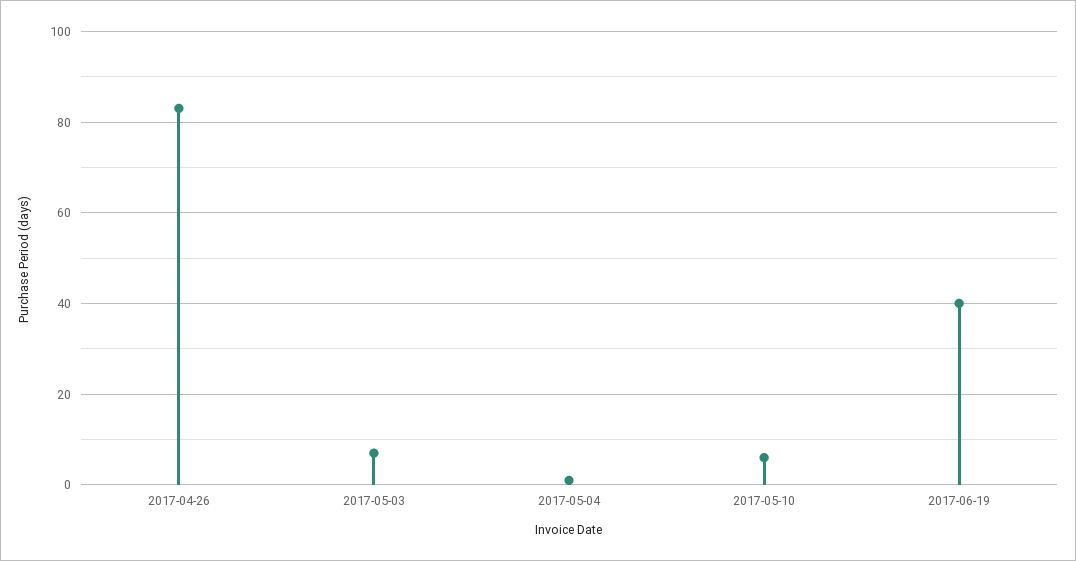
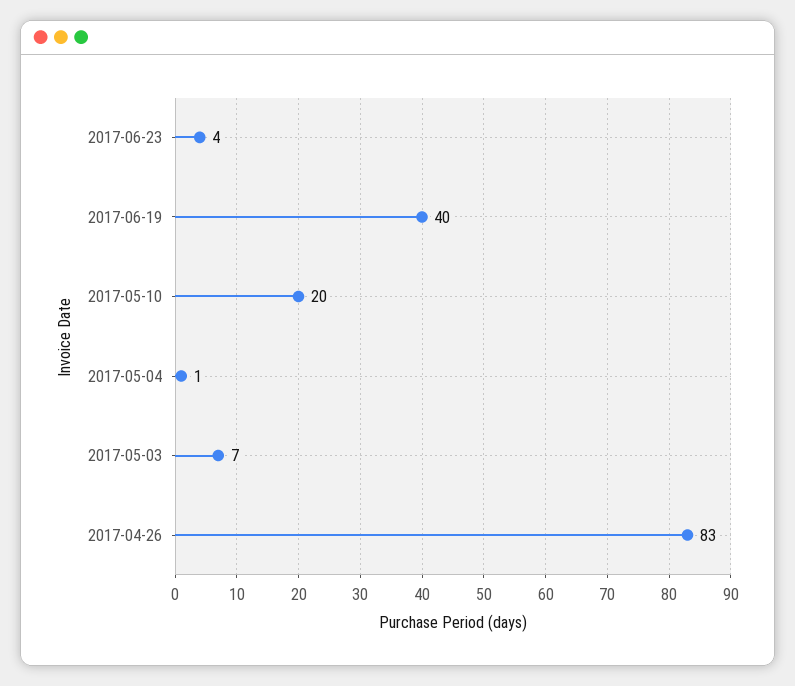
2017-05-10: 5 -> 20
2017-06-23: none -> 4

